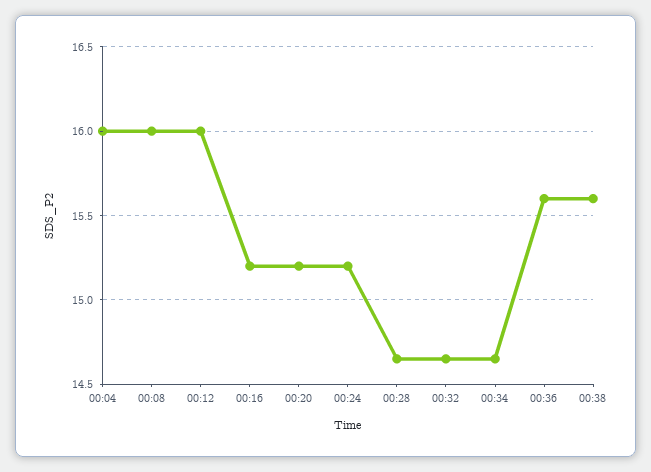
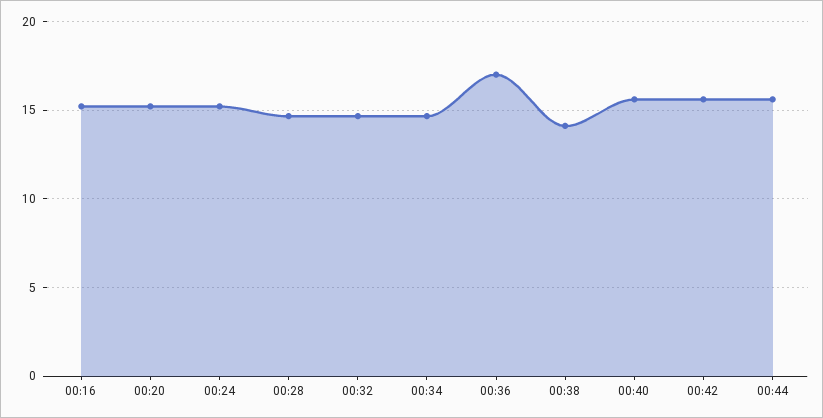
00:04: 16 -> none
00:08: 16 -> none
00:12: 16 -> none
00:36: 15.6 -> 17
00:38: 15.6 -> 14
00:40: none -> 15.5
00:42: none -> 15.5
00:44: none -> 15.5

